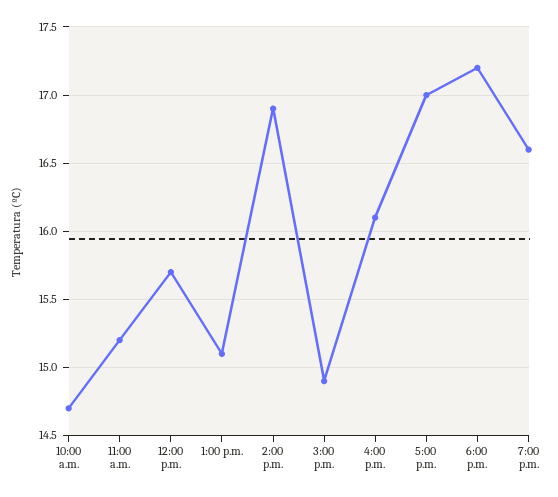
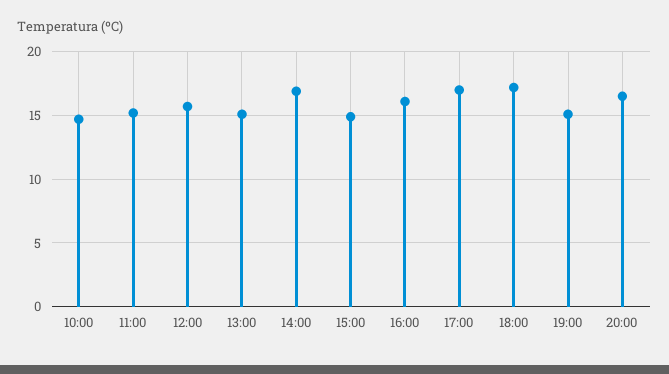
7:00 p.m.: 16.6 -> 15
20:00: none -> 16.5

